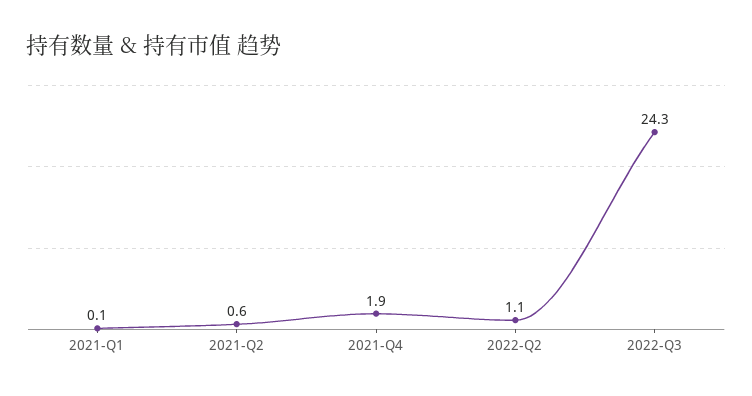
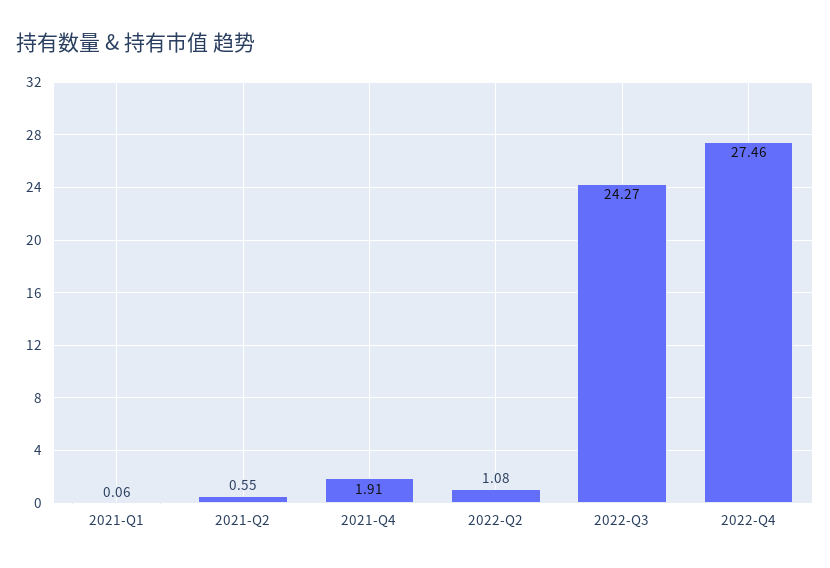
2022-Q4: none -> 27.46

